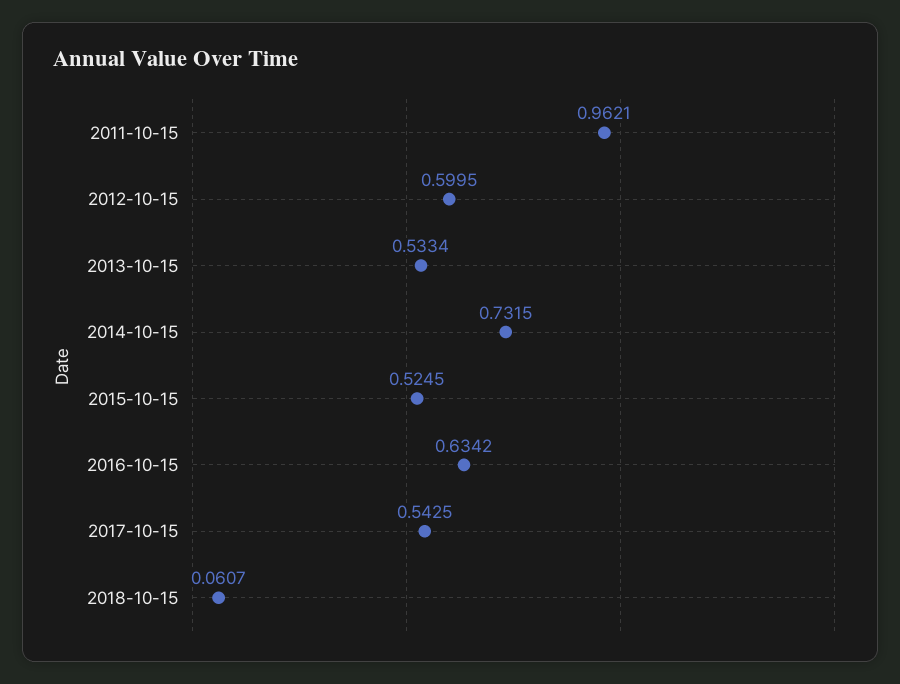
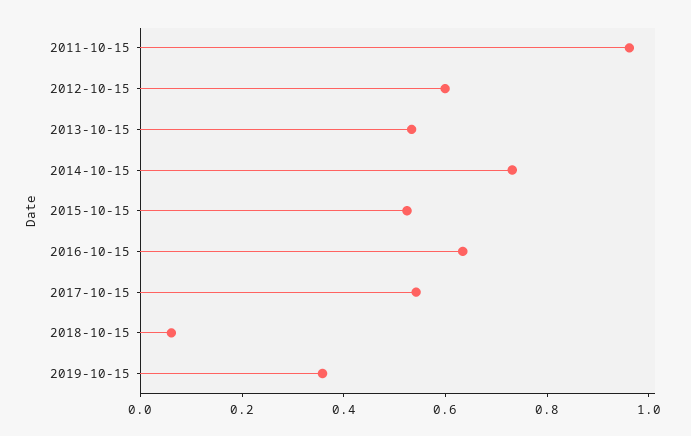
2019-10-15: none -> 0.35

